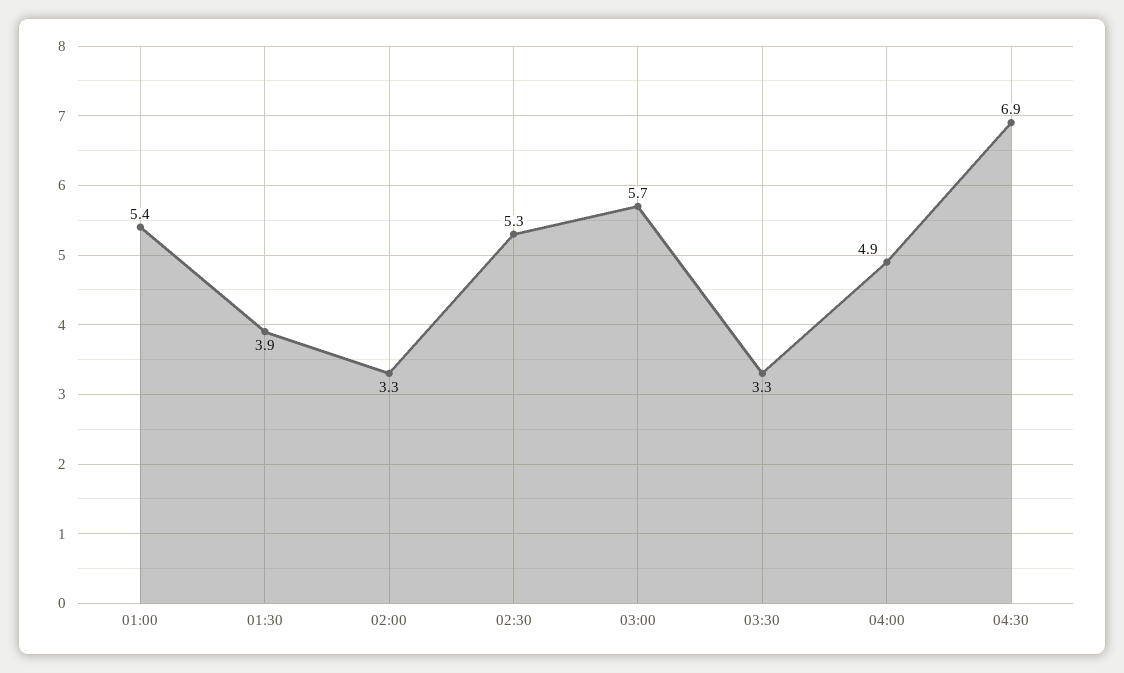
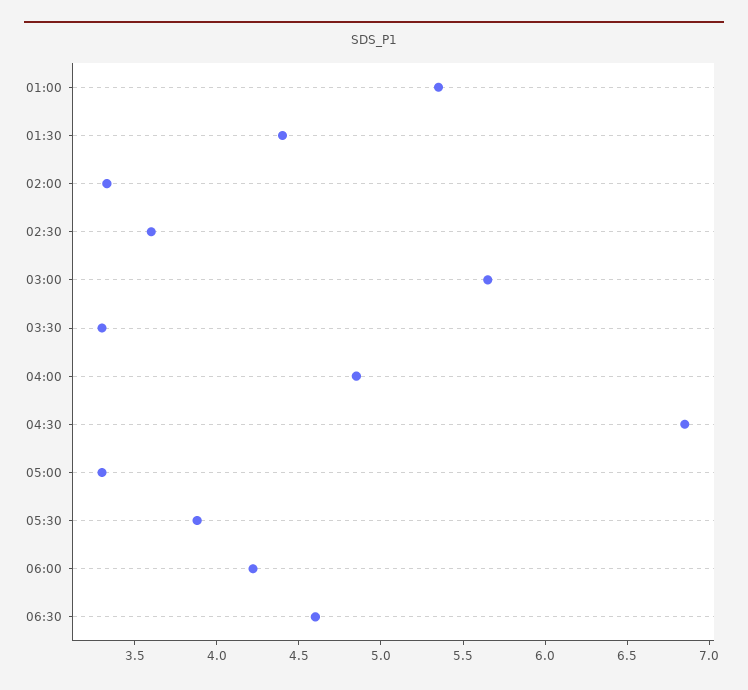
01:30: 3.9 -> 4.4
02:30: 5.3 -> 3.6
05:00: none -> 3.3
05:30: none -> 3.9
06:00: none -> 4.2
06:30: none -> 4.6

